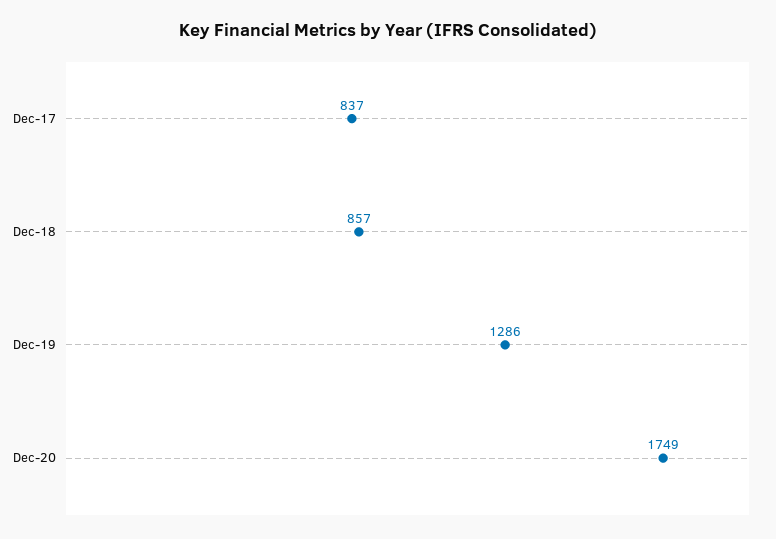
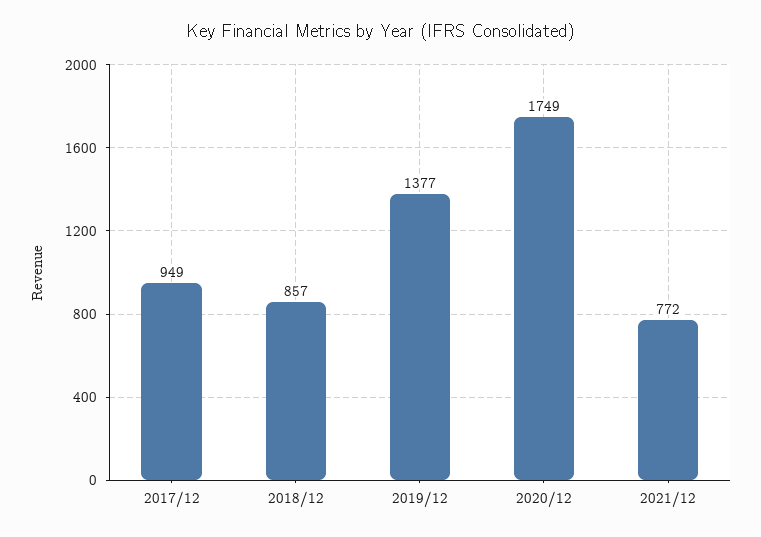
Dec-17: 837 -> 949
Dec-19: 1286 -> 1377
2021/12: none -> 772

